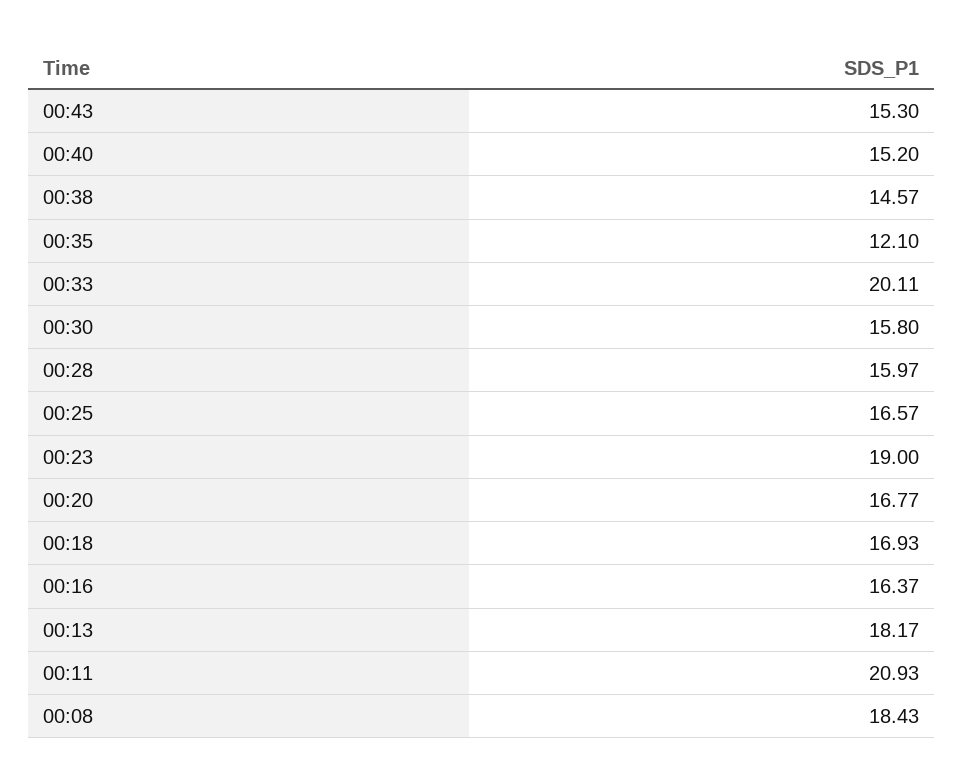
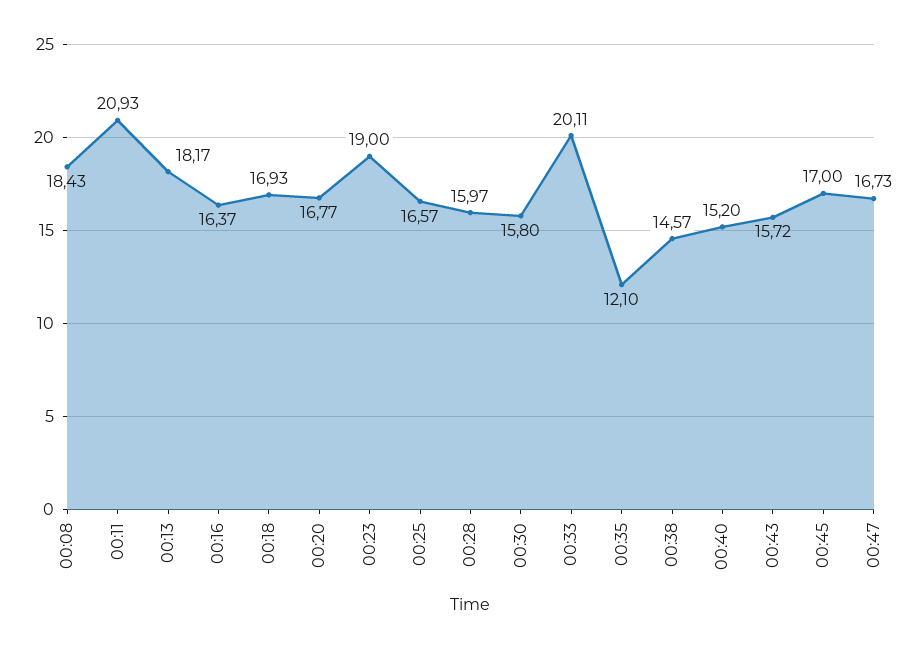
00:43: 15.3 -> 15.72
00:45: none -> 17
00:47: none -> 16.73

